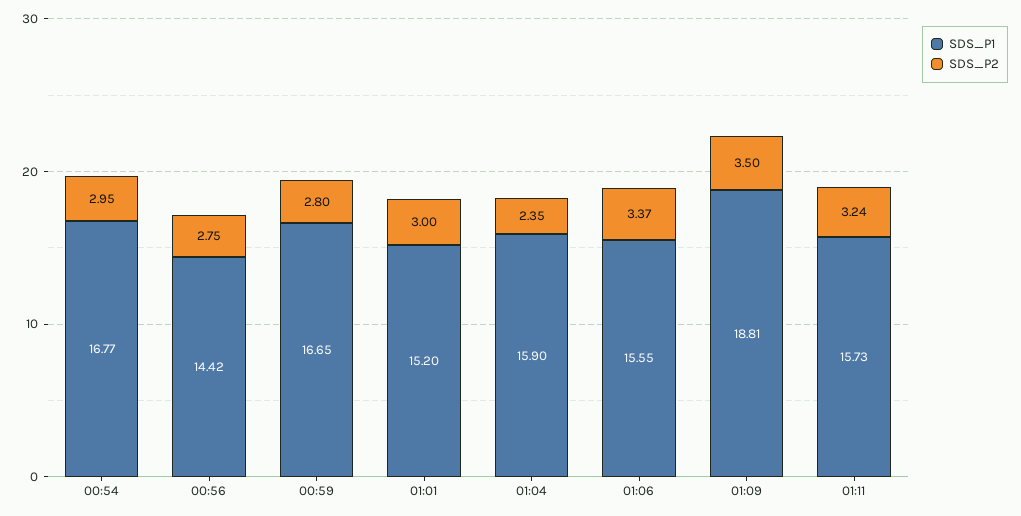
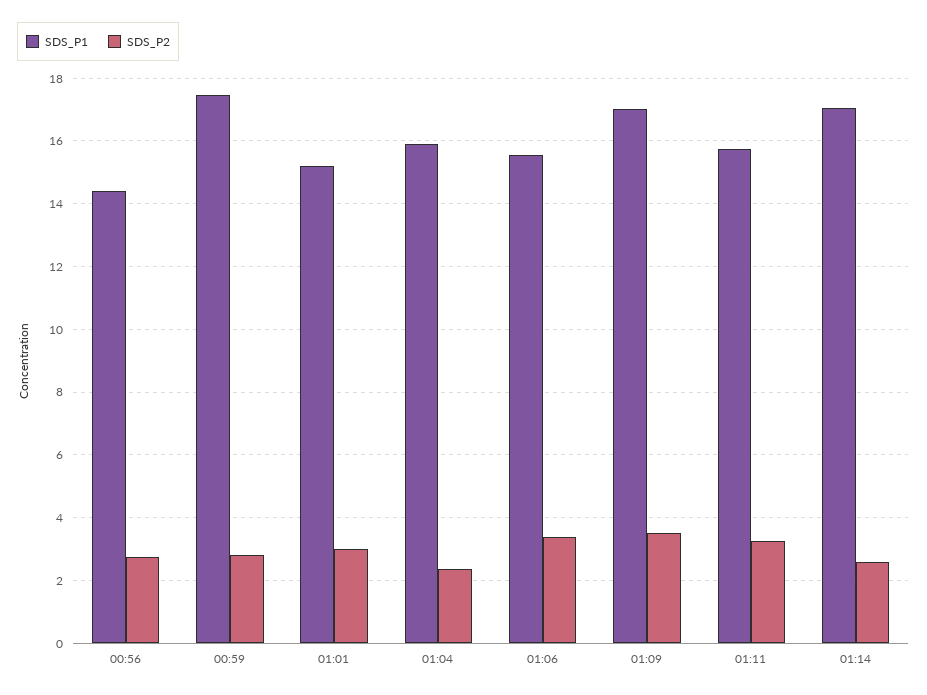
SDS_P1, 00:54: 16.77 -> none
SDS_P2, 00:54: 2.95 -> none
SDS_P1, 00:59: 16.65 -> 17.4
SDS_P1, 01:09: 18.81 -> 17
SDS_P1, 01:14: none -> 17
SDS_P2, 01:14: none -> 2.6

